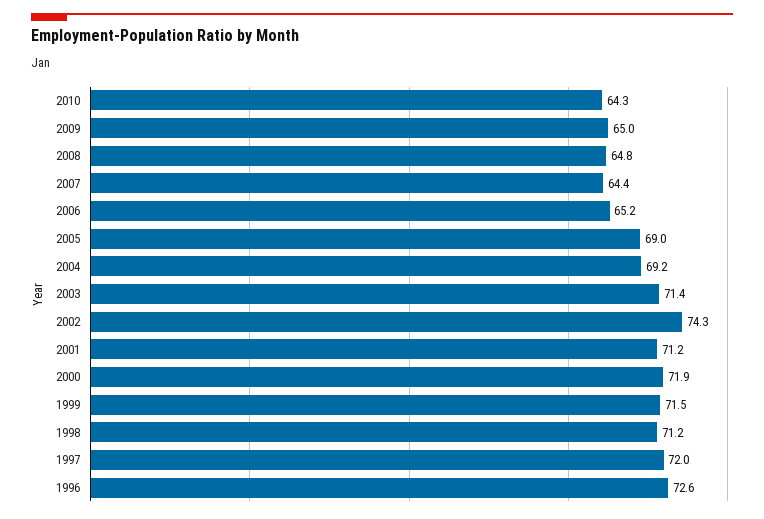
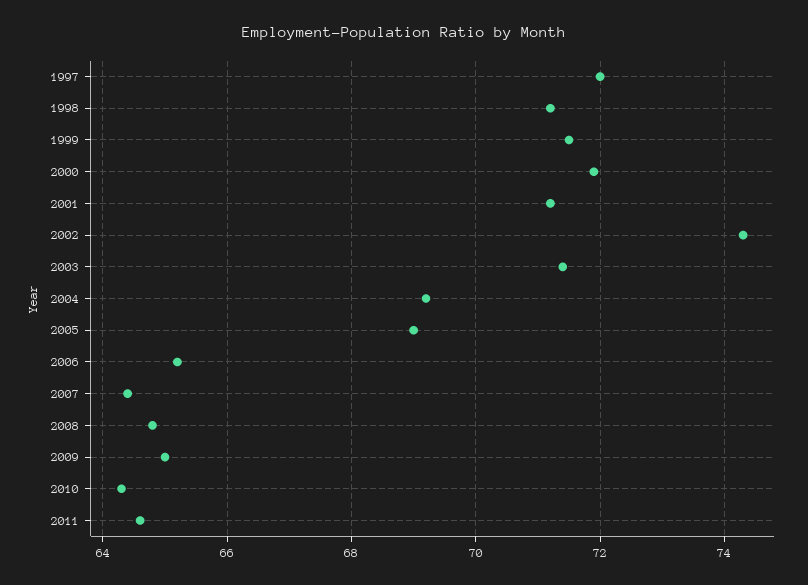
1996: 72.6 -> none
2011: none -> 64.5

